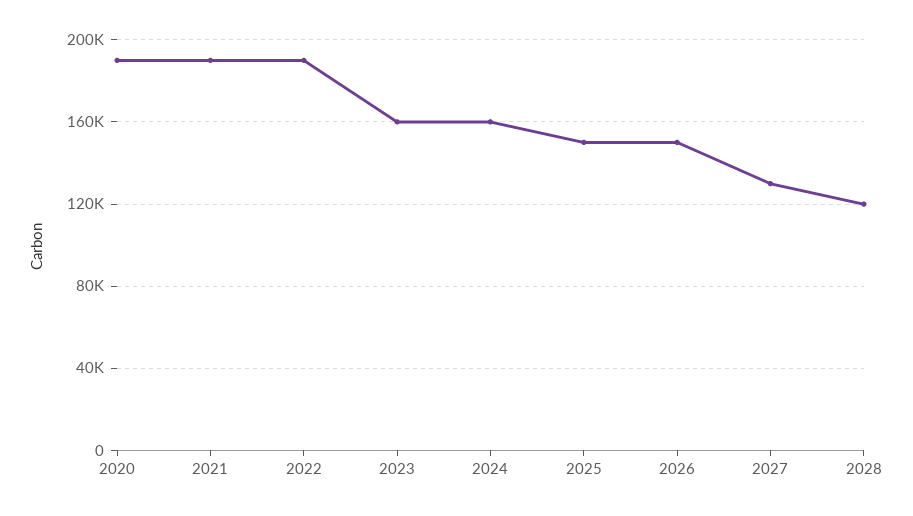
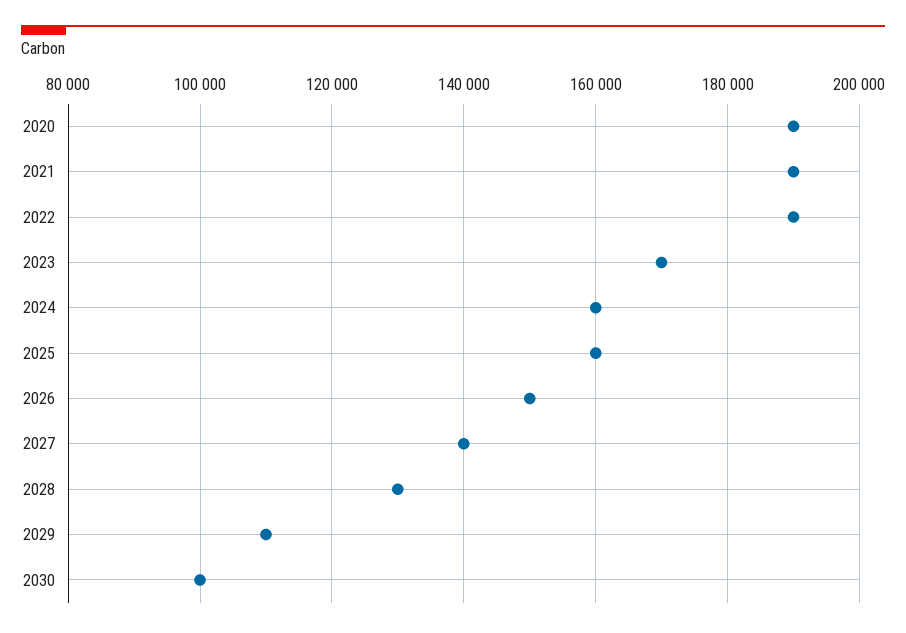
2023: 160000 -> 170000
2025: 150000 -> 160000
2027: 130000 -> 140000
2028: 120000 -> 130000
2029: none -> 110000
2030: none -> 100000

